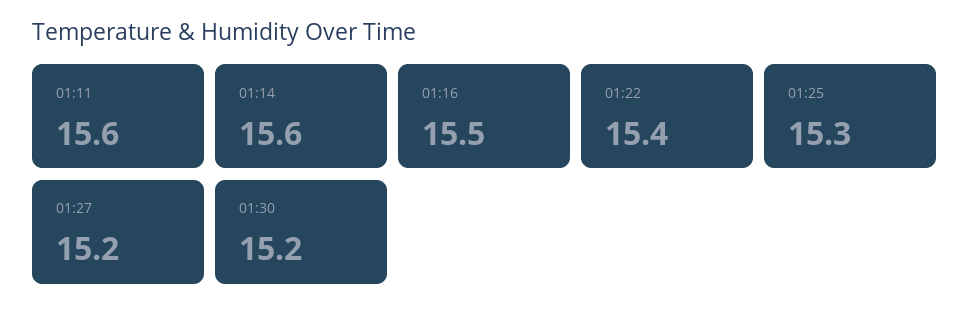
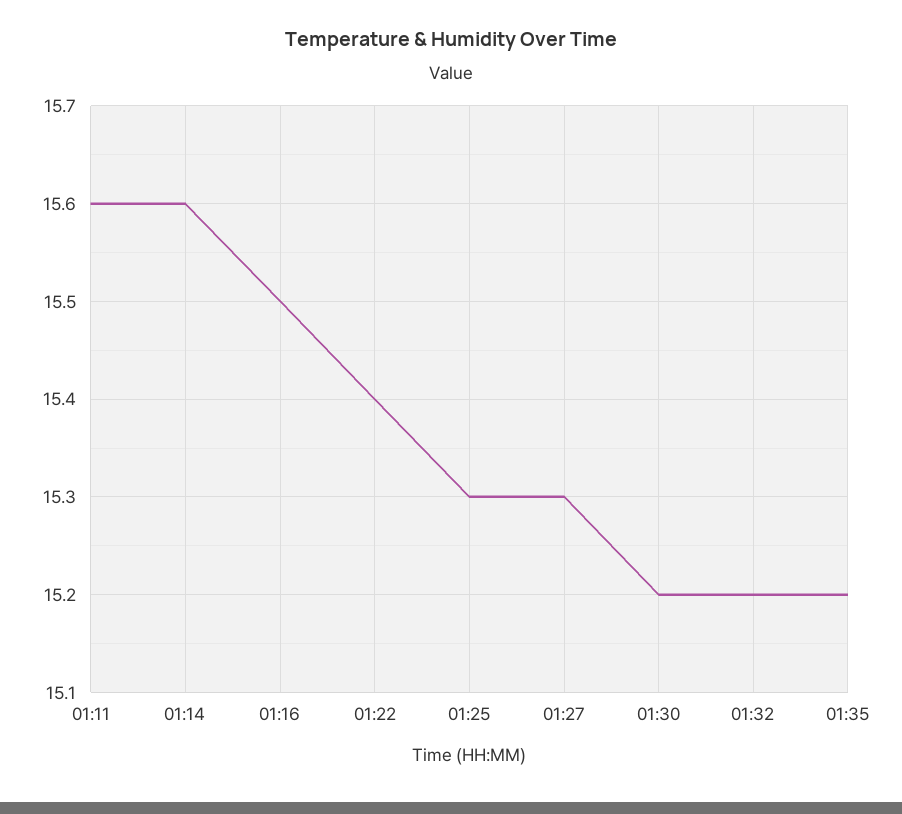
01:27: 15.2 -> 15.3
01:32: none -> 15.2
01:35: none -> 15.2

